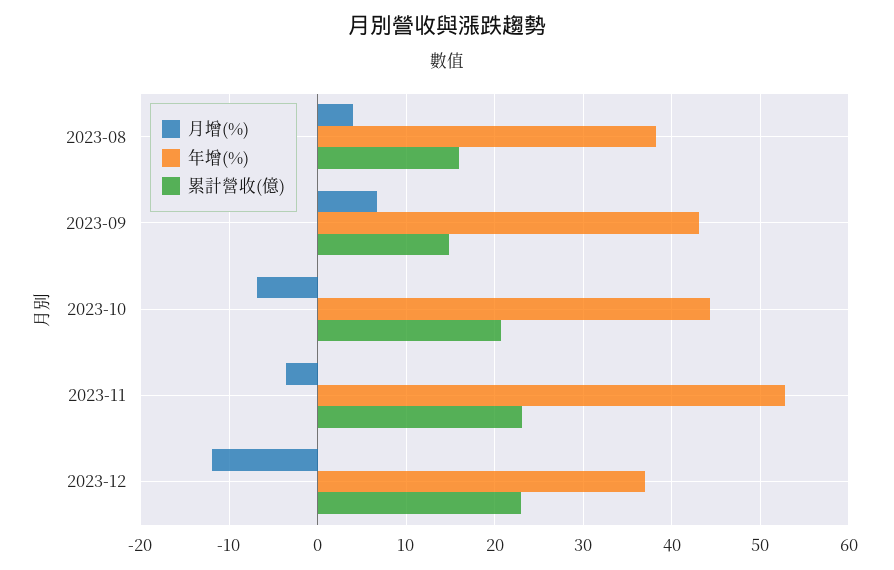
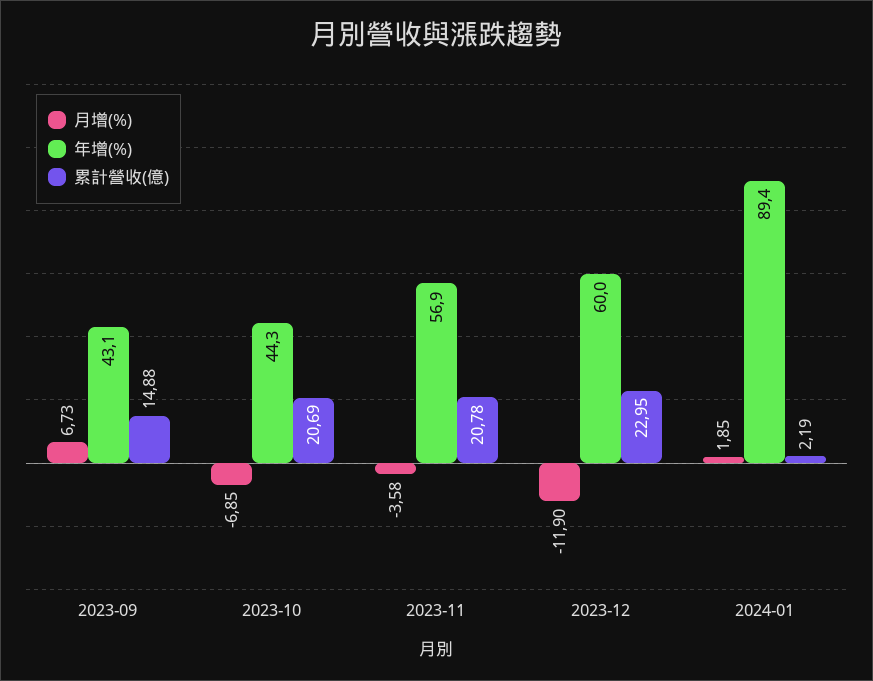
月增(%), 2023-08: 4 -> none
年增(%), 2023-08: 38 -> none
累計營收(億), 2023-08: 16 -> none
年增(%), 2023-11: 53 -> 56.9
累計營收(億), 2023-11: 23 -> 20.78
年增(%), 2023-12: 37 -> 60
月增(%), 2024-01: none -> 1.85
年增(%), 2024-01: none -> 89.4
累計營收(億), 2024-01: none -> 2.19

